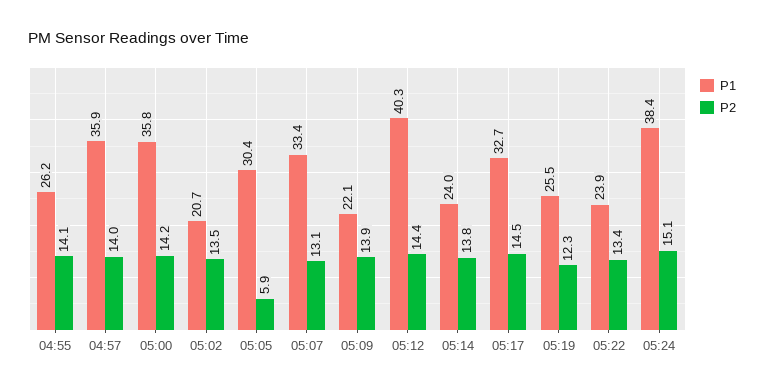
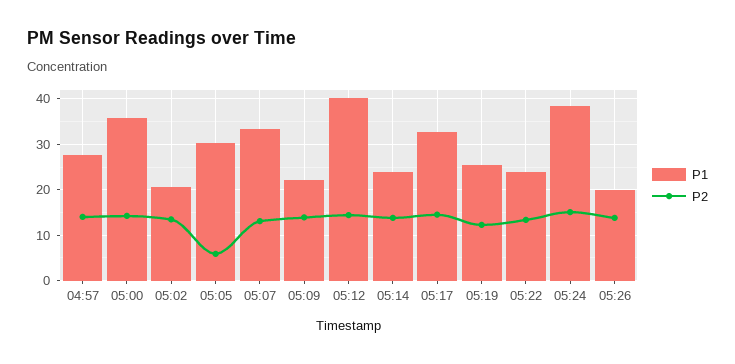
P1, 04:55: 26.2 -> none
P2, 04:55: 14.1 -> none
P1, 04:57: 35.9 -> 28
P1, 05:26: none -> 20
P2, 05:26: none -> 14

